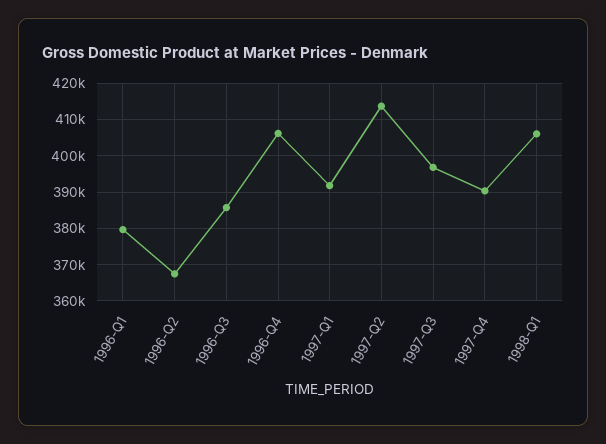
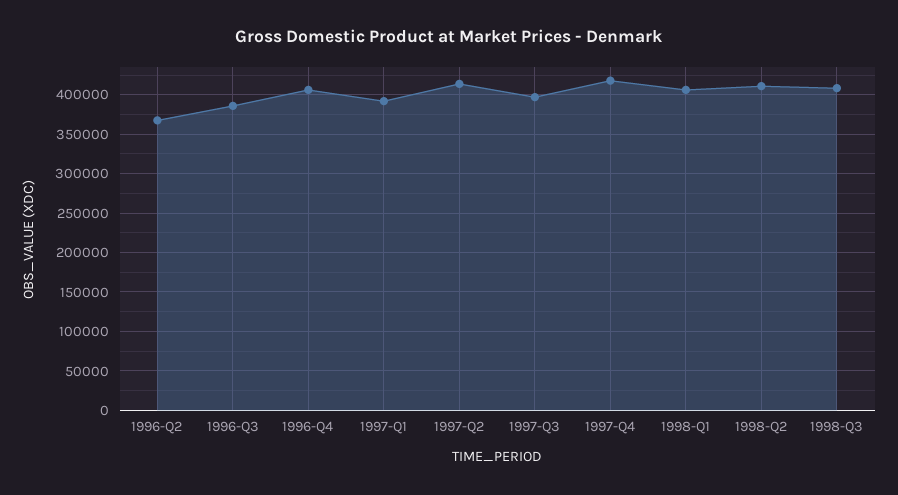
1996-Q1: 380000 -> none
1997-Q4: 390000 -> 420000
1998-Q2: none -> 410000
1998-Q3: none -> 410000

